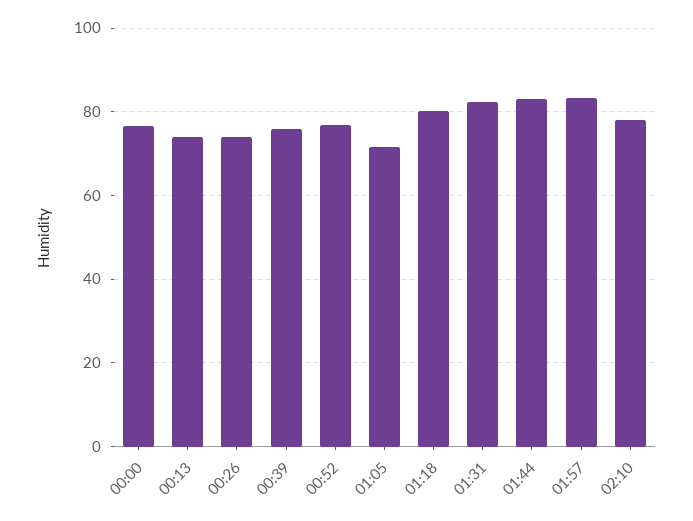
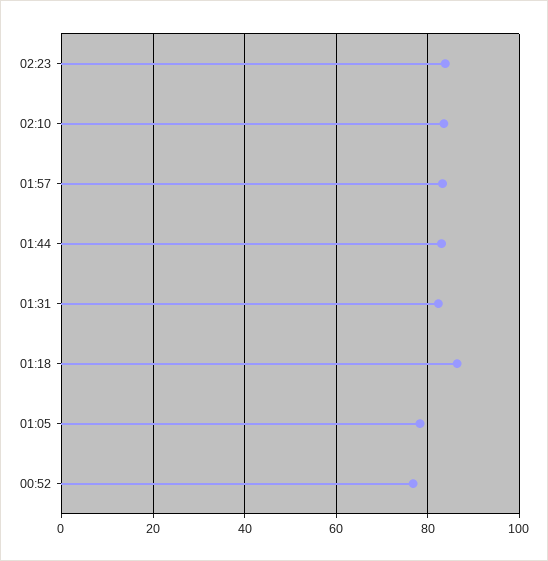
00:00: 76 -> none
00:13: 74 -> none
00:26: 74 -> none
00:39: 76 -> none
01:05: 72 -> 78
01:18: 80 -> 86
02:10: 78 -> 84
02:23: none -> 84

